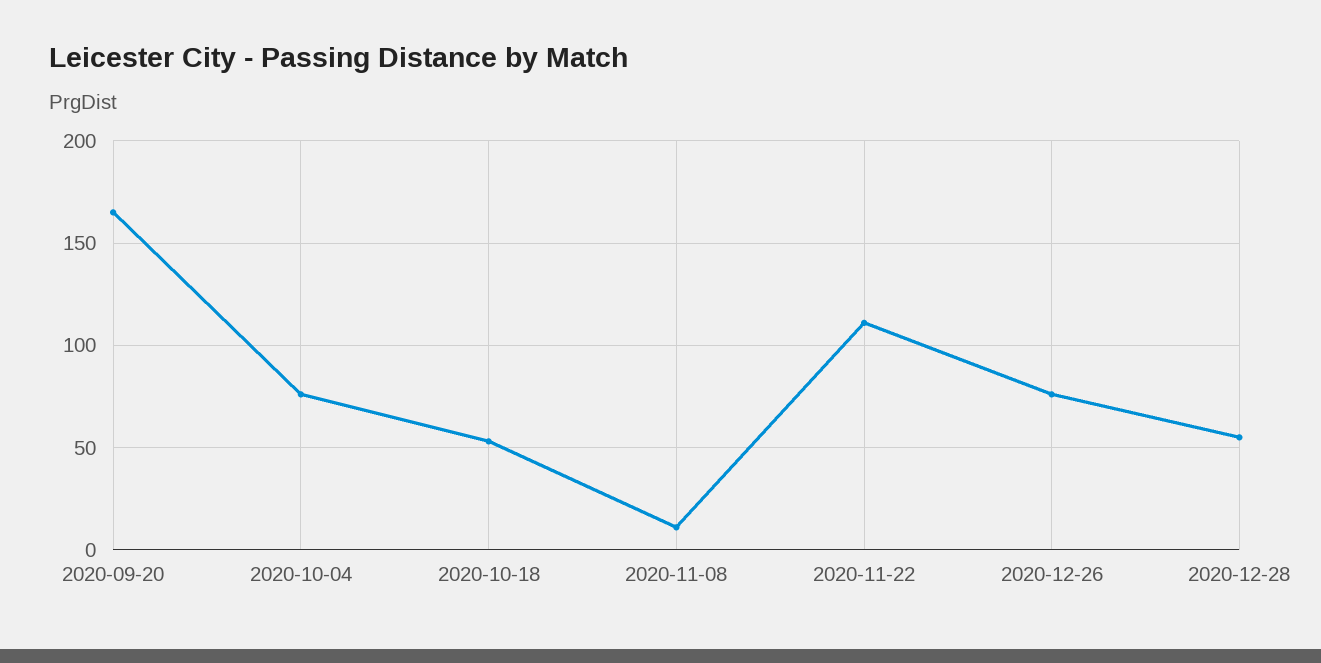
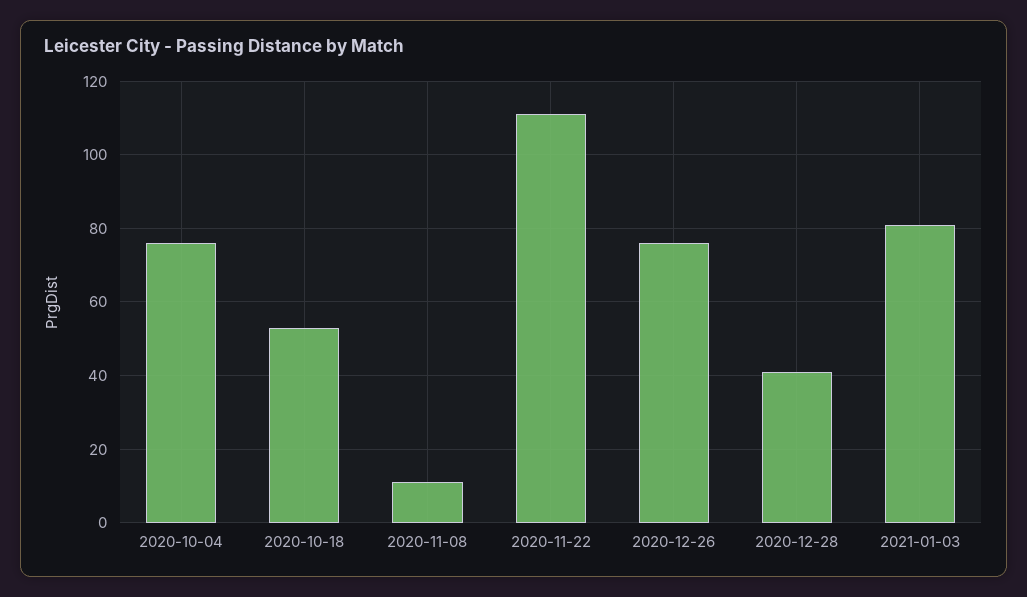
2020-09-20: 165 -> none
2020-12-28: 55 -> 40
2021-01-03: none -> 80

